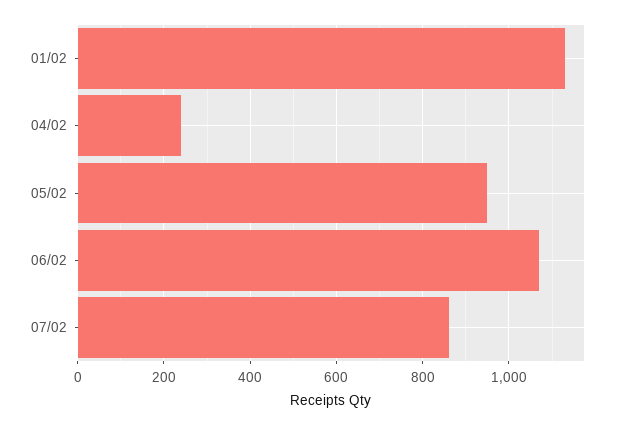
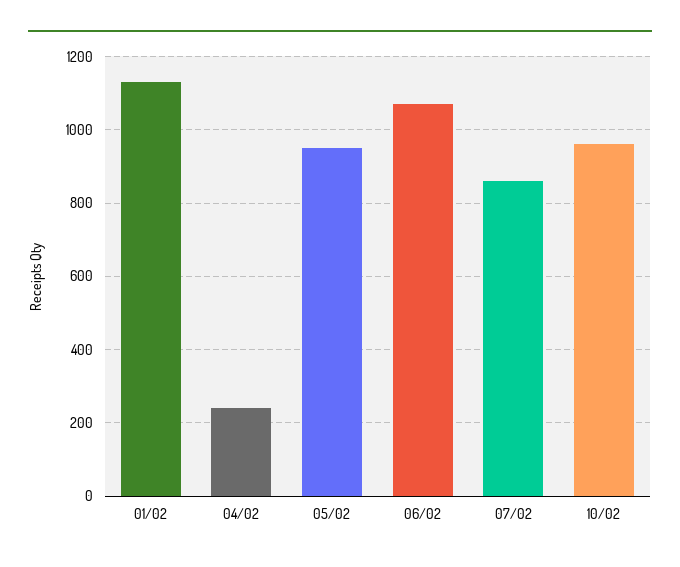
10/02: none -> 960

